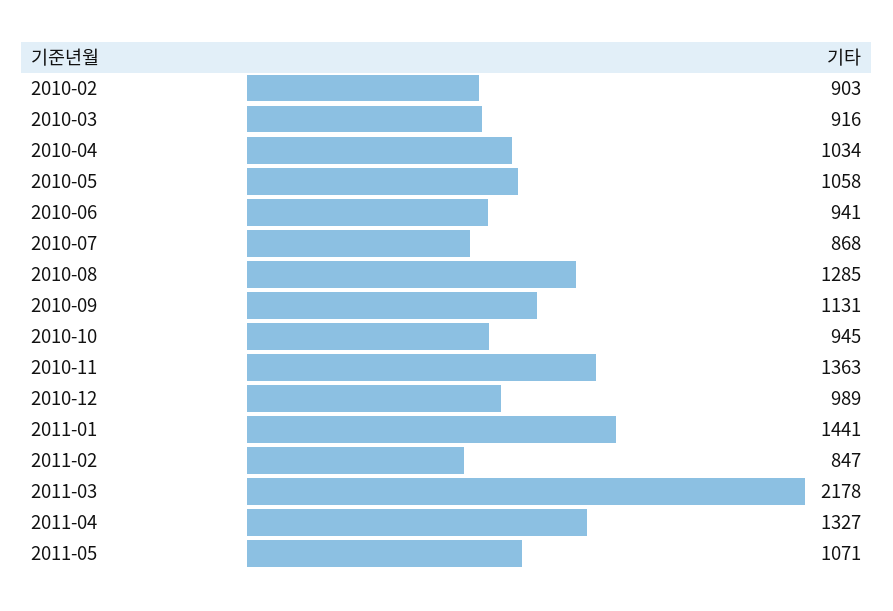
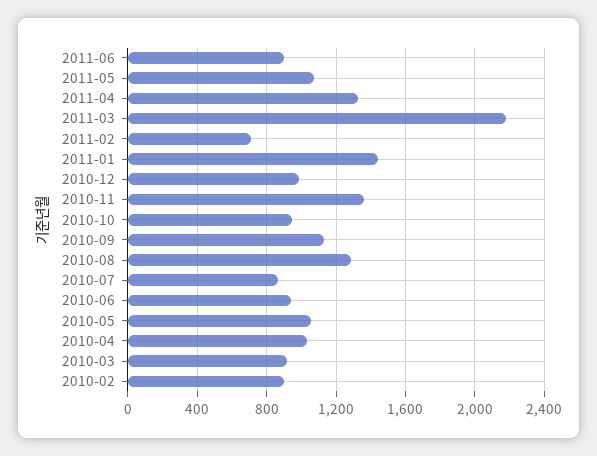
2011-02: 847 -> 700
2011-06: none -> 900

